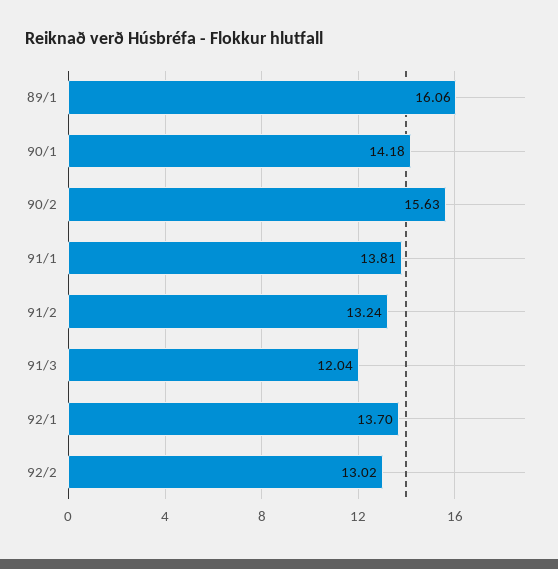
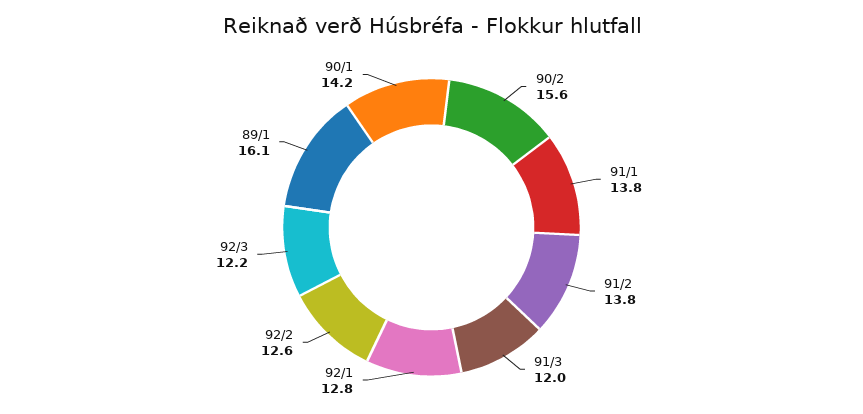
91/2: 13.24 -> 13.8
92/1: 13.7 -> 12.8
92/2: 13.02 -> 12.6
92/3: none -> 12.2

